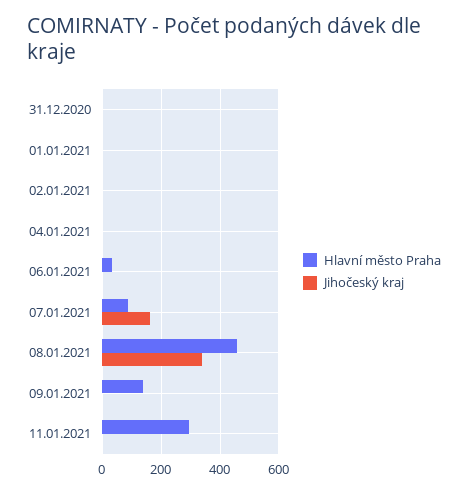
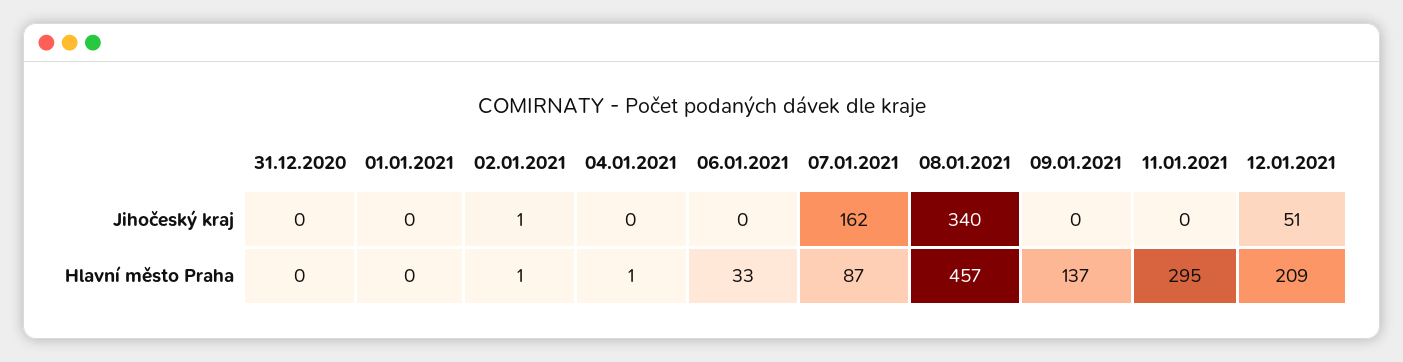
Jihočeský kraj, 12.01.2021: none -> 51
Hlavní město Praha, 12.01.2021: none -> 209

